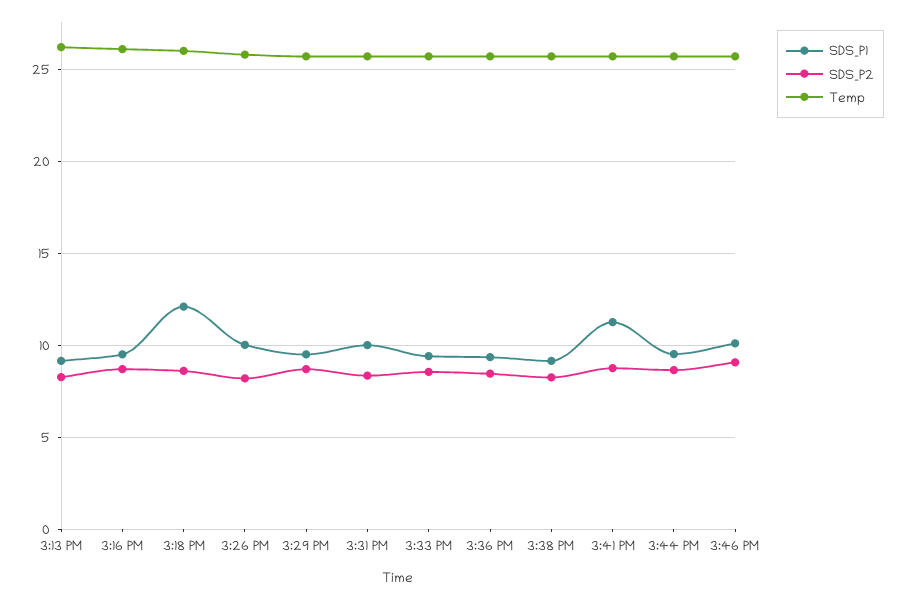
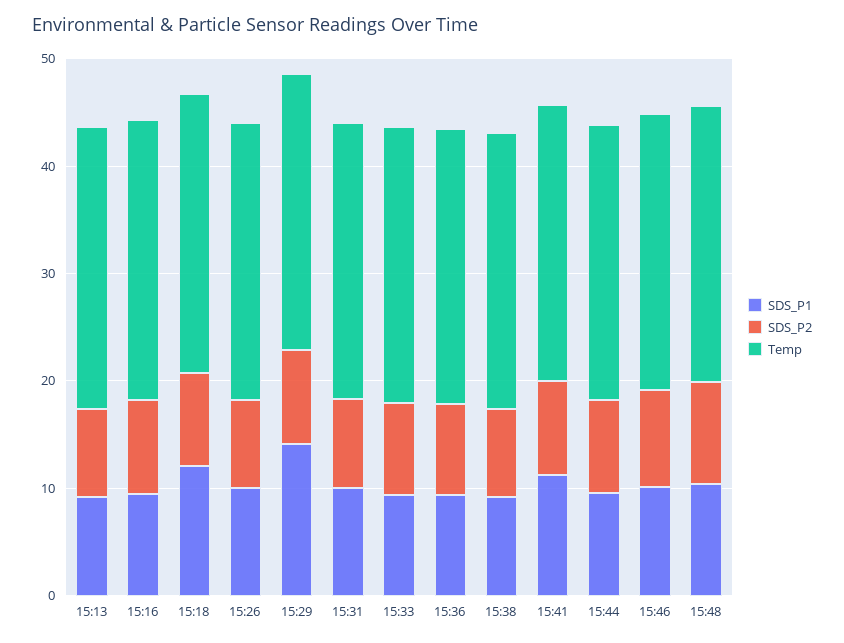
SDS_P1, 3:29 PM: 9.5 -> 14
SDS_P1, 15:48: none -> 10
SDS_P2, 15:48: none -> 10
Temp, 15:48: none -> 26

